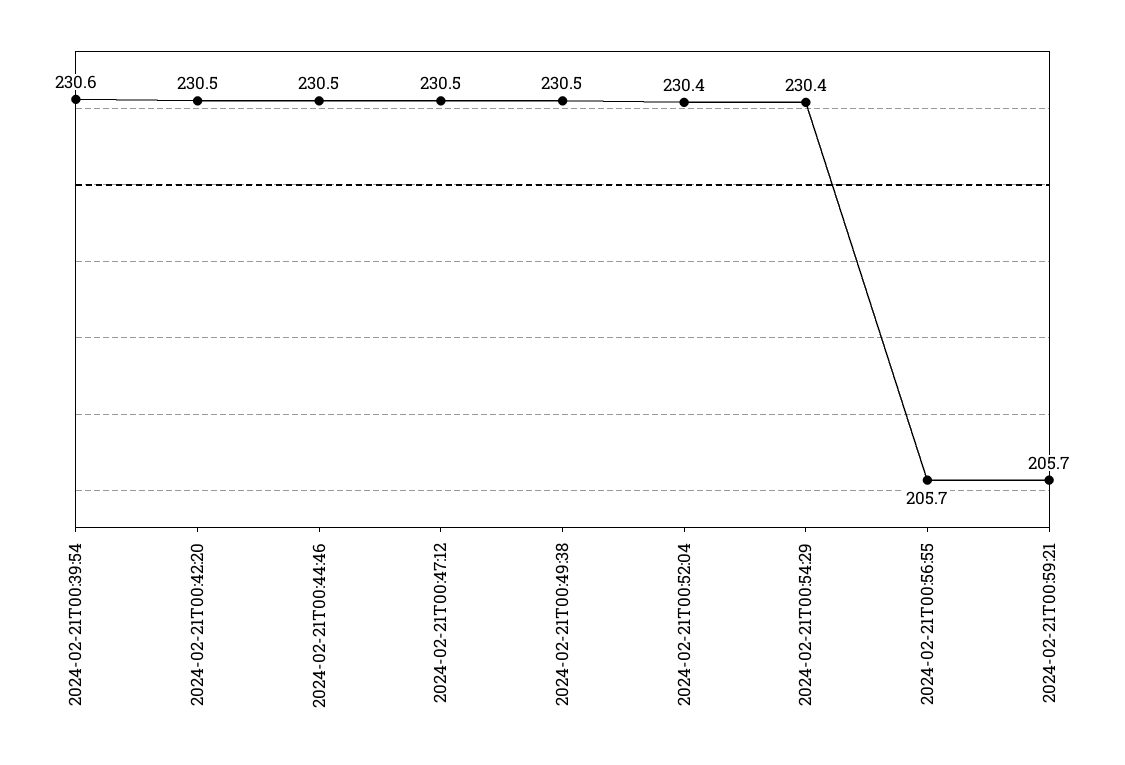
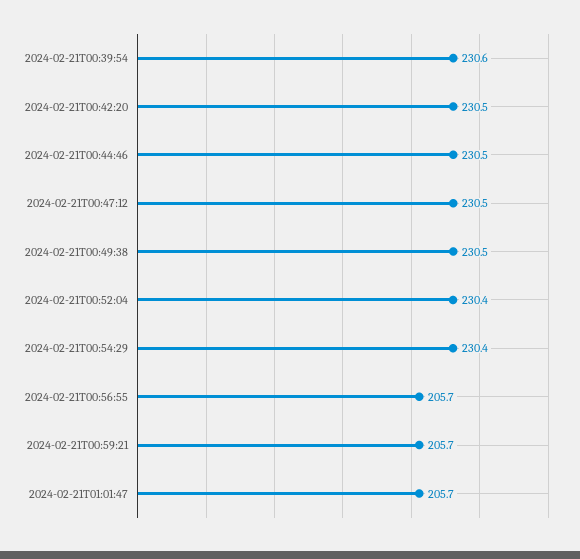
2024-02-21T01:01:47: none -> 205.7

